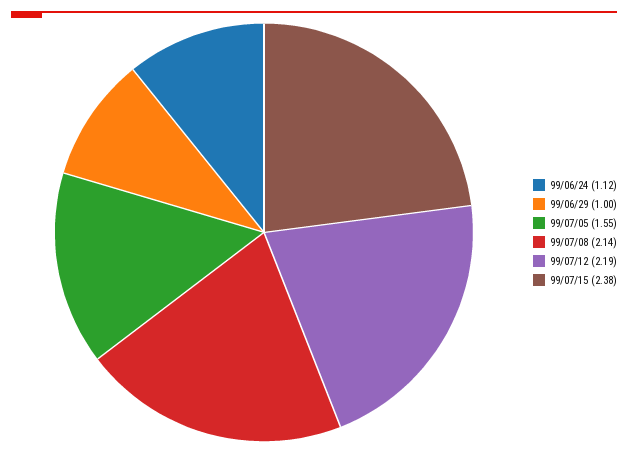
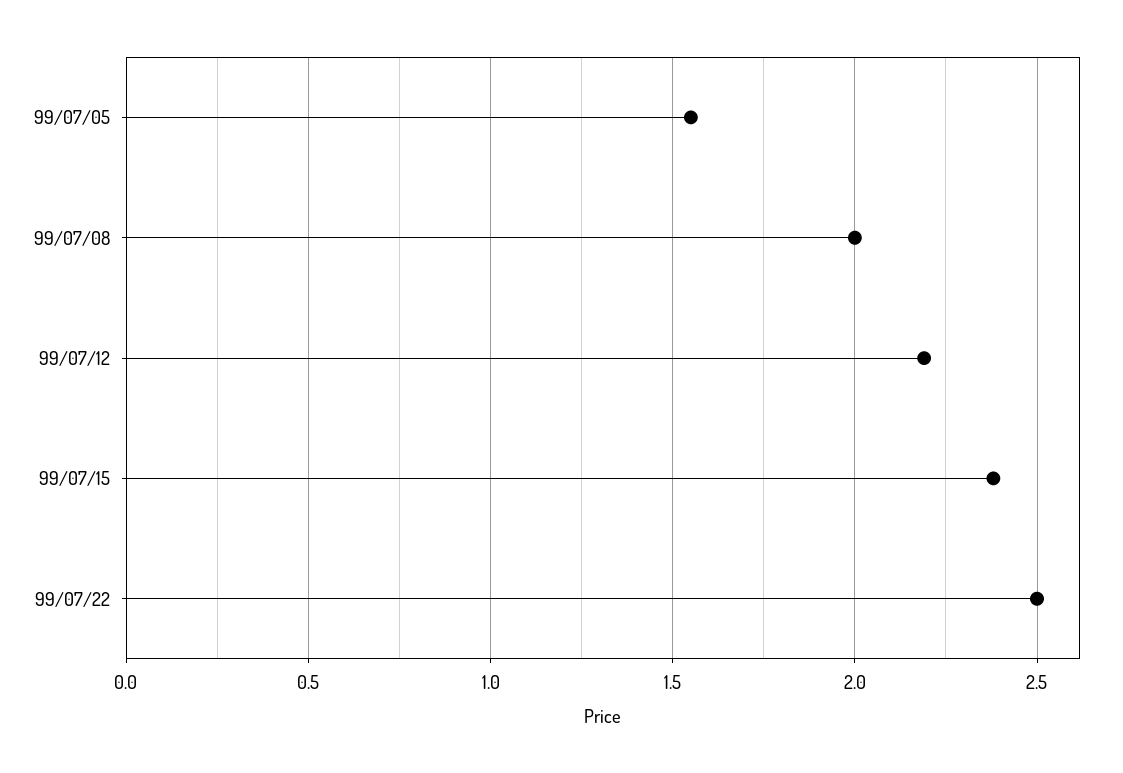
99/06/24: 1.12 -> none
99/06/29: 1 -> none
99/07/08: 2.14 -> 2
99/07/22: none -> 2.5

